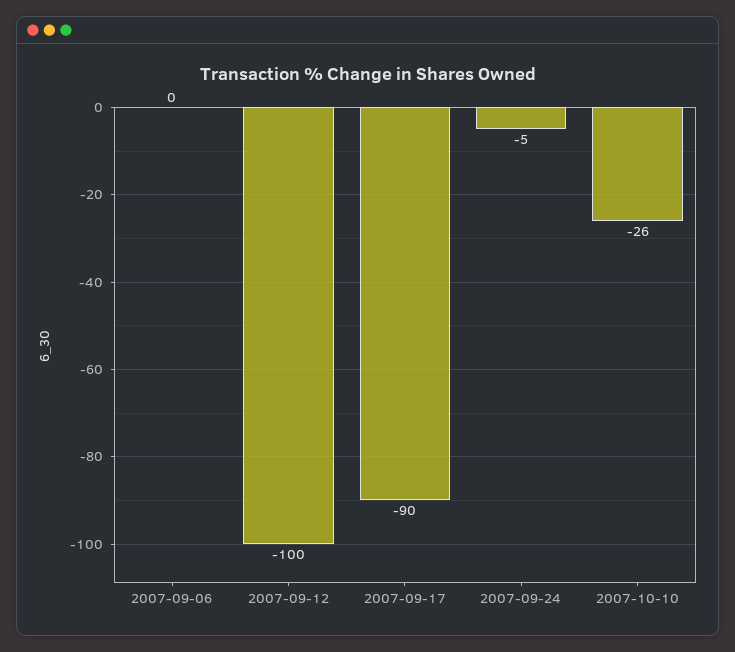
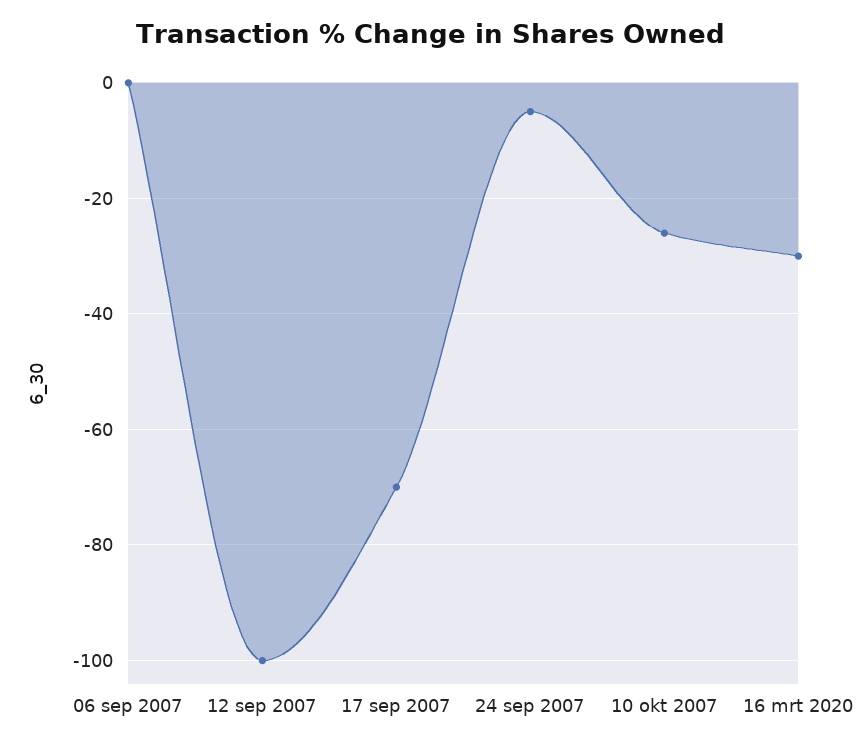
2007-09-17: -90 -> -70
16 mrt 2020: none -> -30

